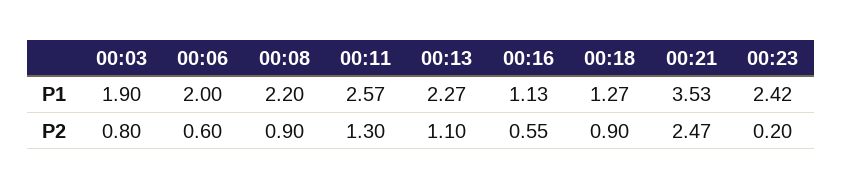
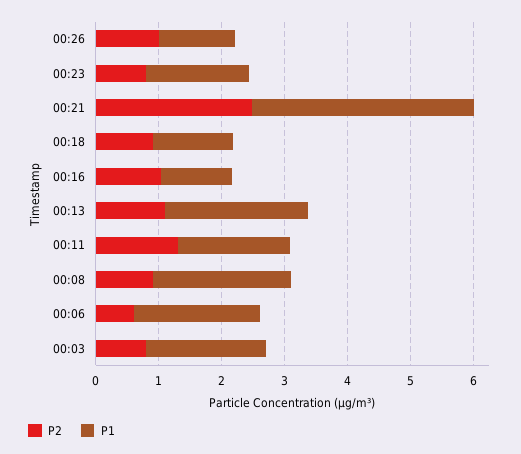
P1, 00:11: 2.57 -> 1.8
P1, 00:23: 2.42 -> 1.6
P2, 00:16: 0.55 -> 1
P2, 00:23: 0.2 -> 0.8
P2, 00:26: none -> 1
P1, 00:26: none -> 1.2

